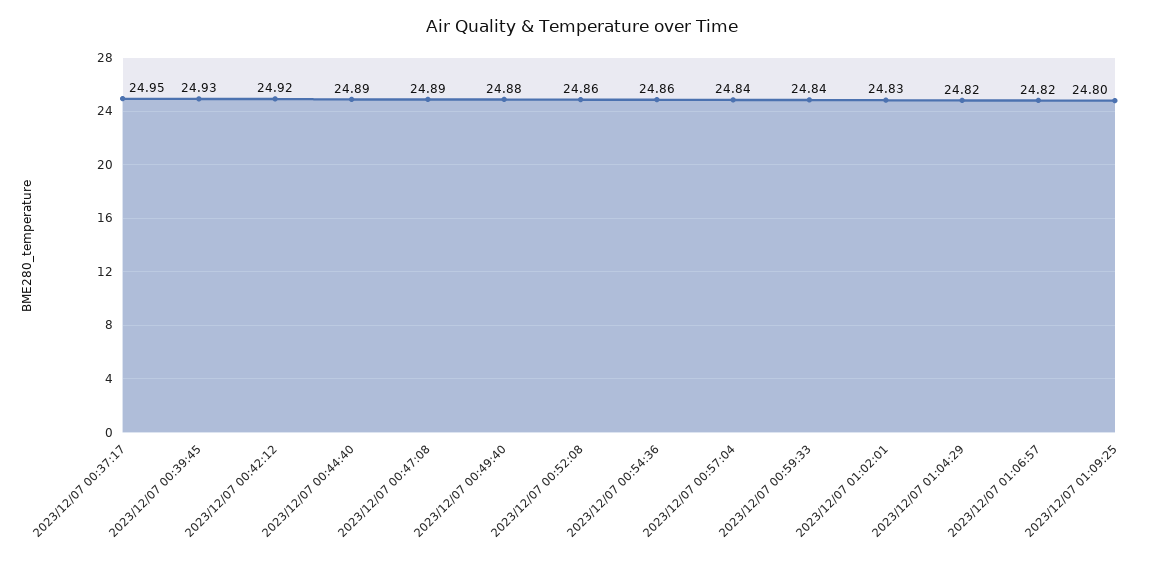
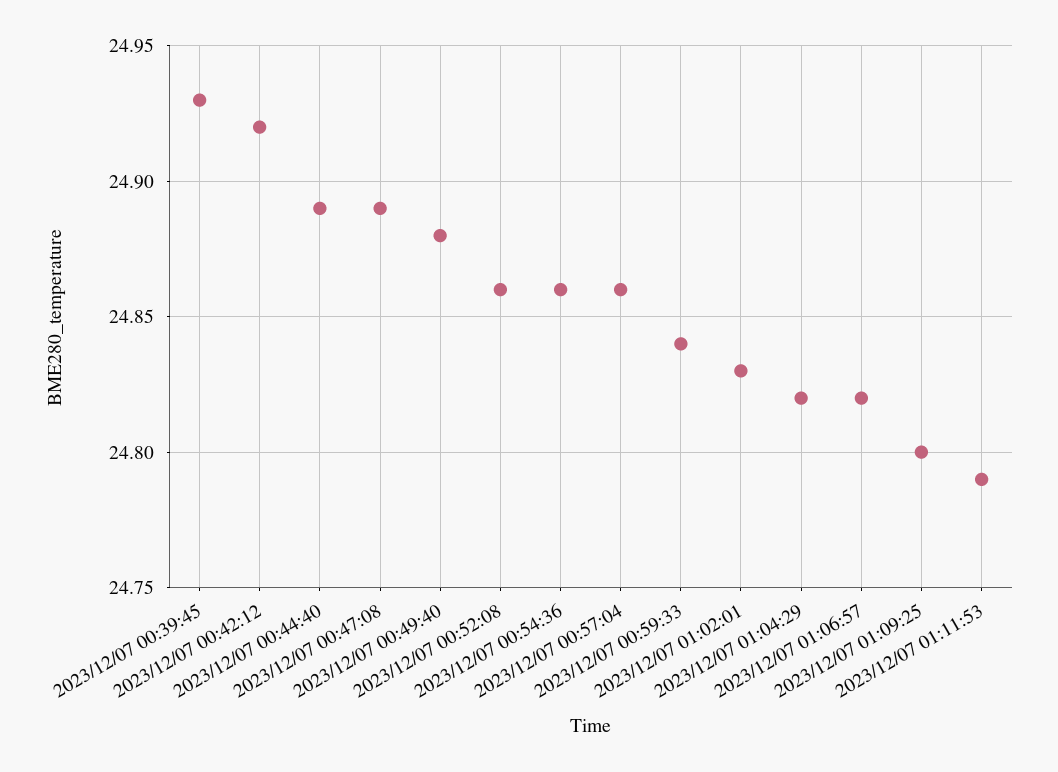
2023/12/07 00:37:17: 24.95 -> none
2023/12/07 00:57:04: 24.84 -> 24.86
2023/12/07 01:11:53: none -> 24.79

